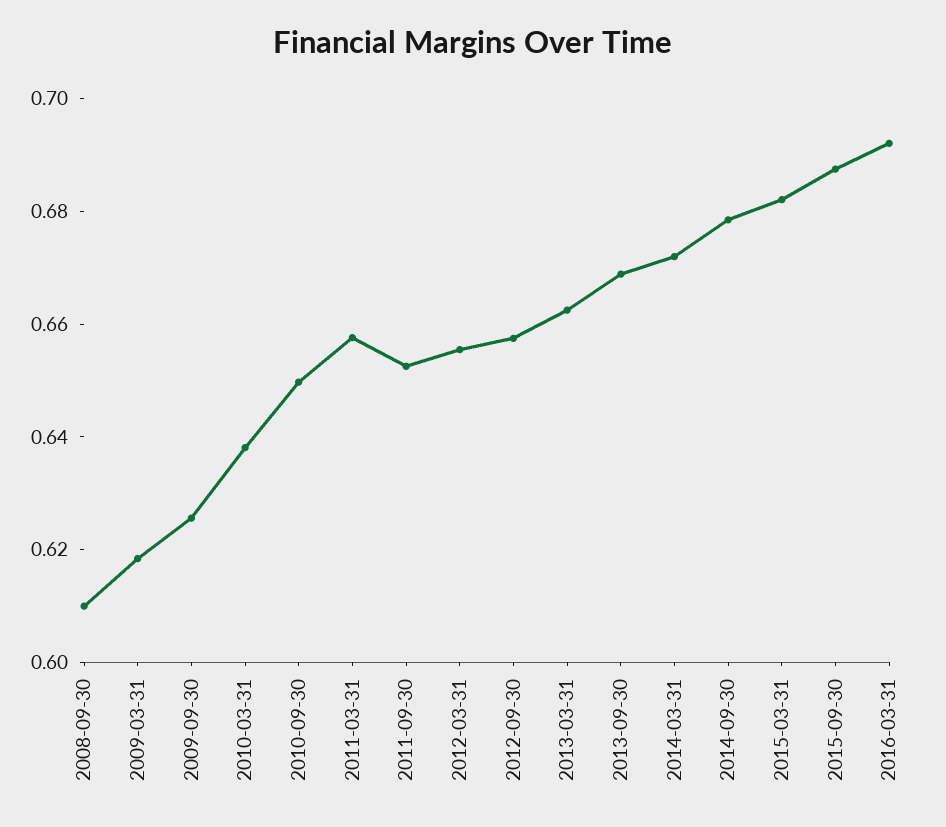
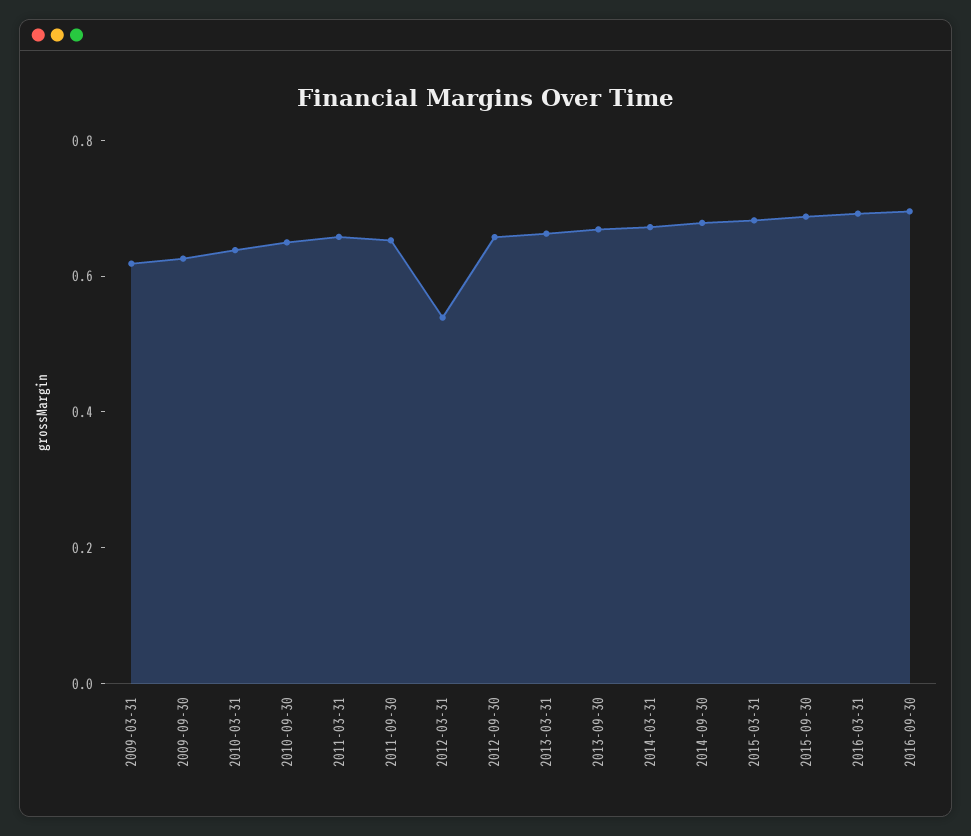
2008-09-30: 0.61 -> none
2012-03-31: 0.655 -> 0.55
2016-09-30: none -> 0.7

